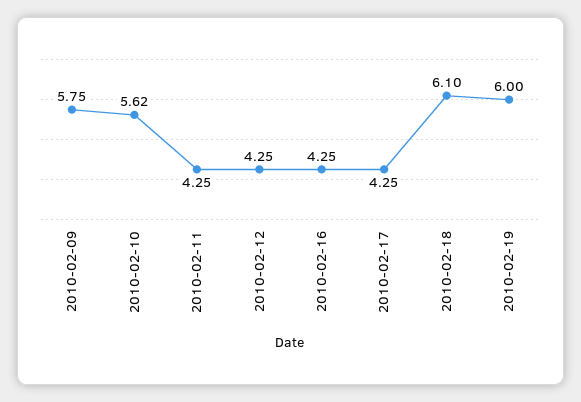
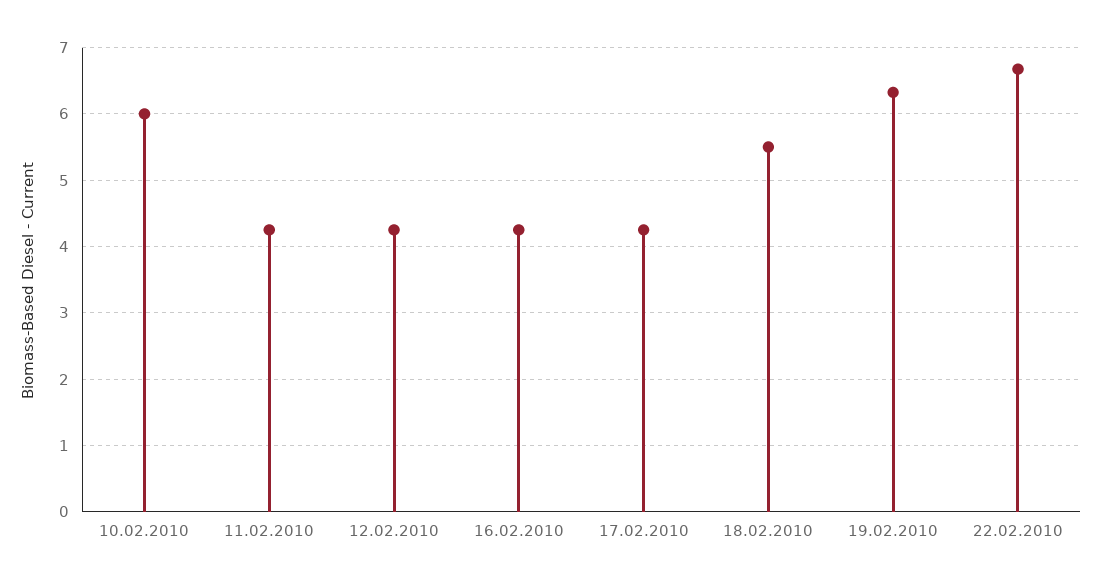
2010-02-09: 5.75 -> none
2010-02-10: 5.62 -> 6
2010-02-18: 6.1 -> 5.5
2010-02-19: 6 -> 6.3
22.02.2010: none -> 6.7

